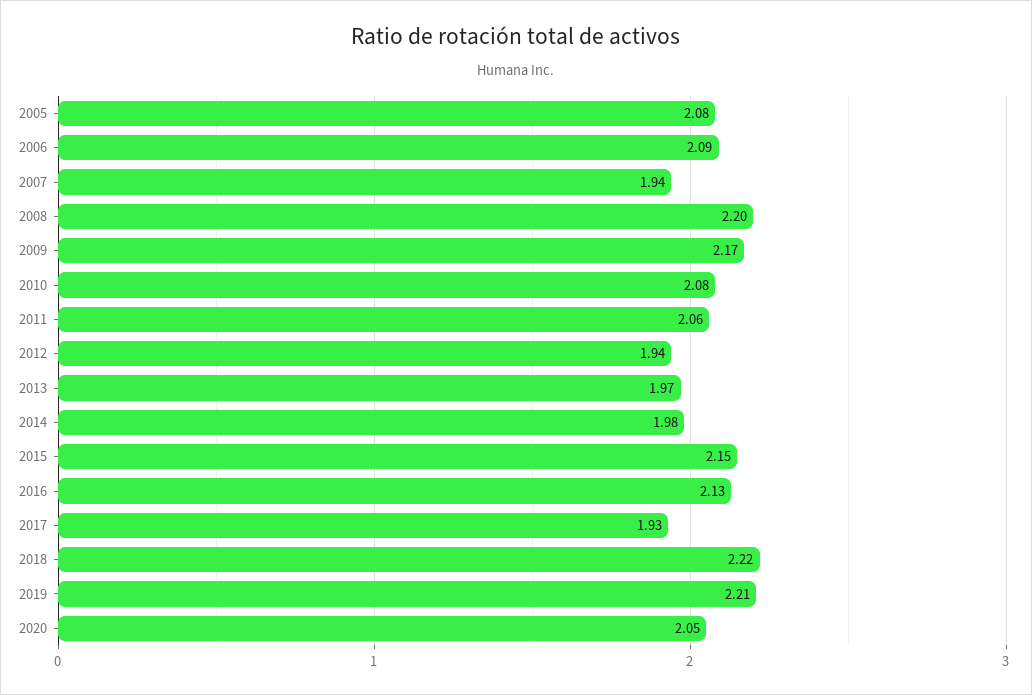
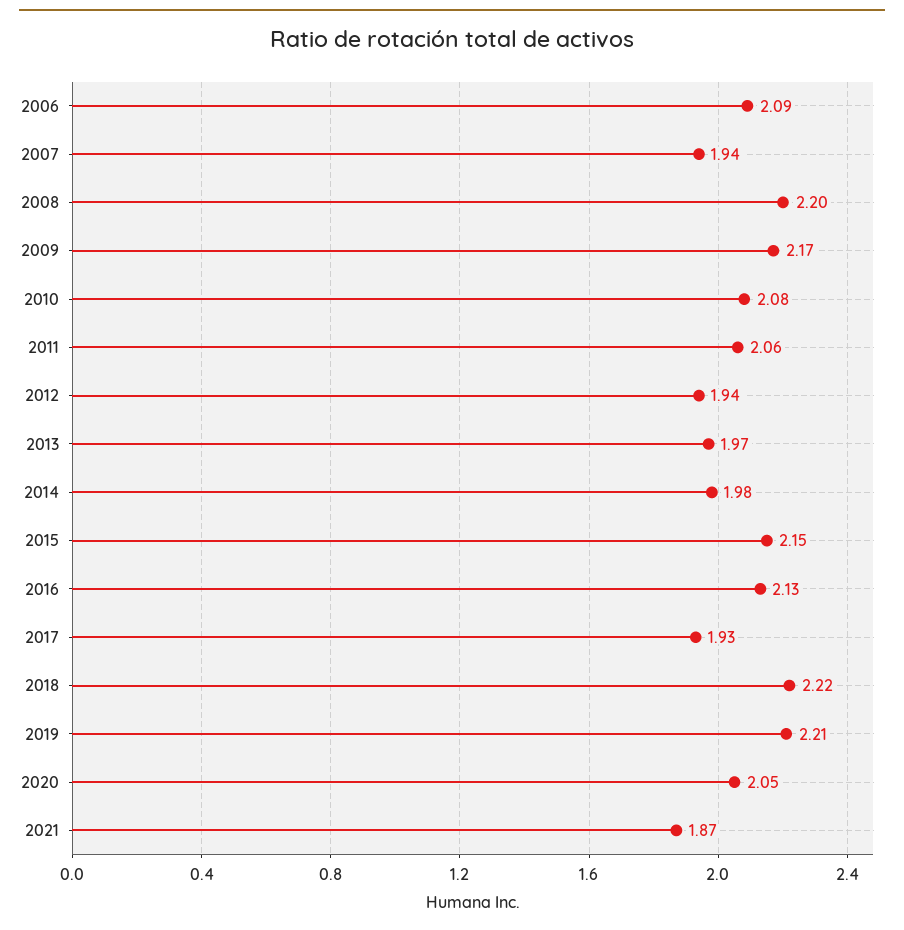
2005: 2.08 -> none
2021: none -> 1.87

